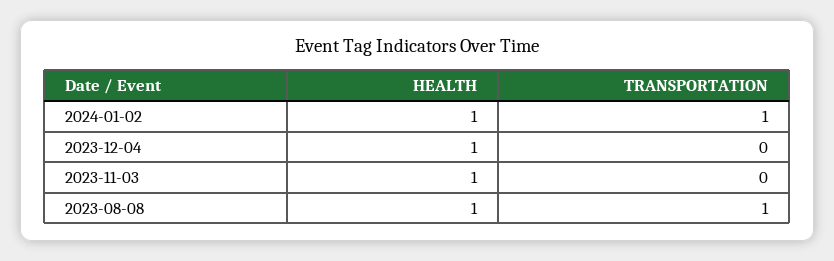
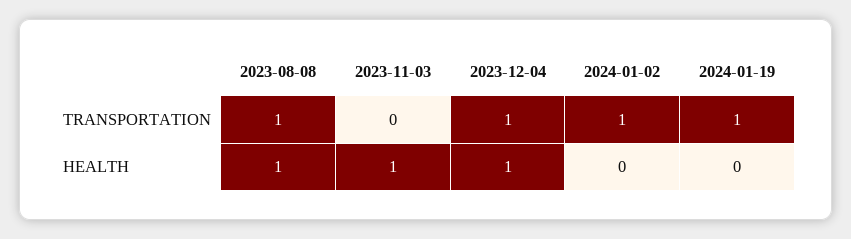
HEALTH, 2024-01-02: 1 -> 0
TRANSPORTATION, 2023-12-04: 0 -> 1
TRANSPORTATION, 2024-01-19: none -> 1
HEALTH, 2024-01-19: none -> 0

